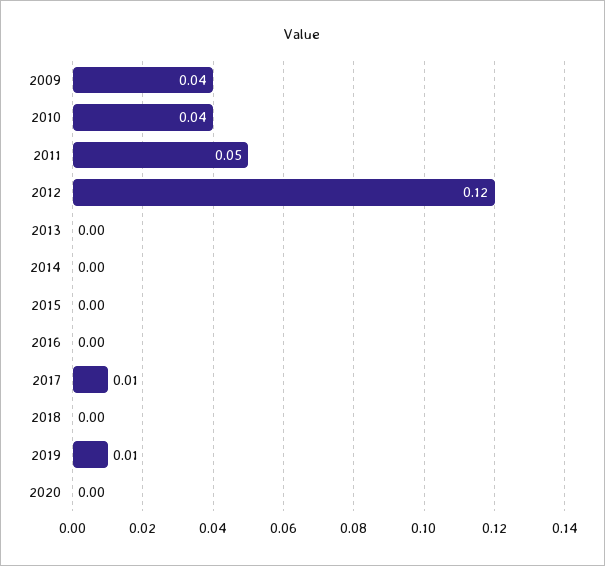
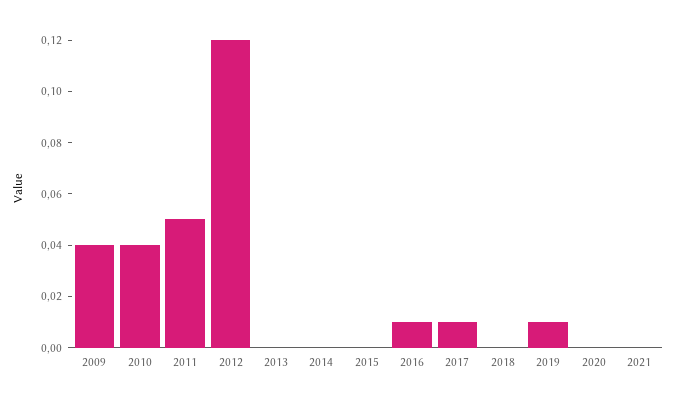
2016: 0 -> 0.01
2021: none -> 0

